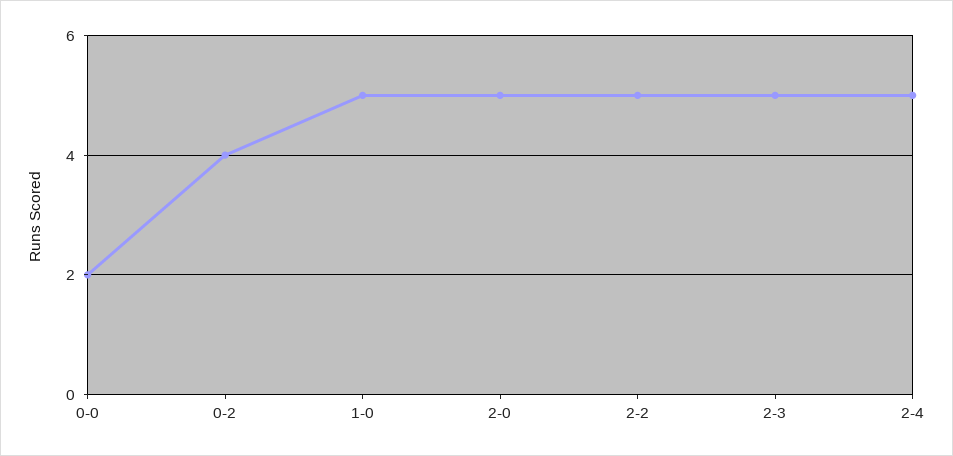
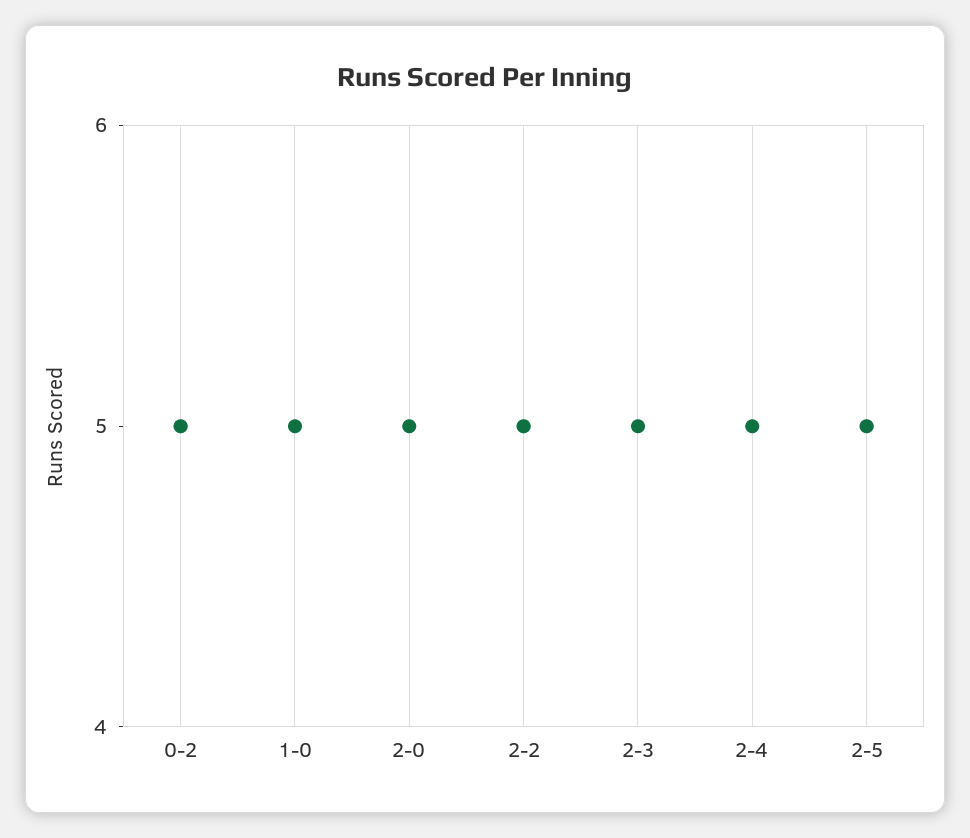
0-0: 2 -> none
0-2: 4 -> 5
2-5: none -> 5

